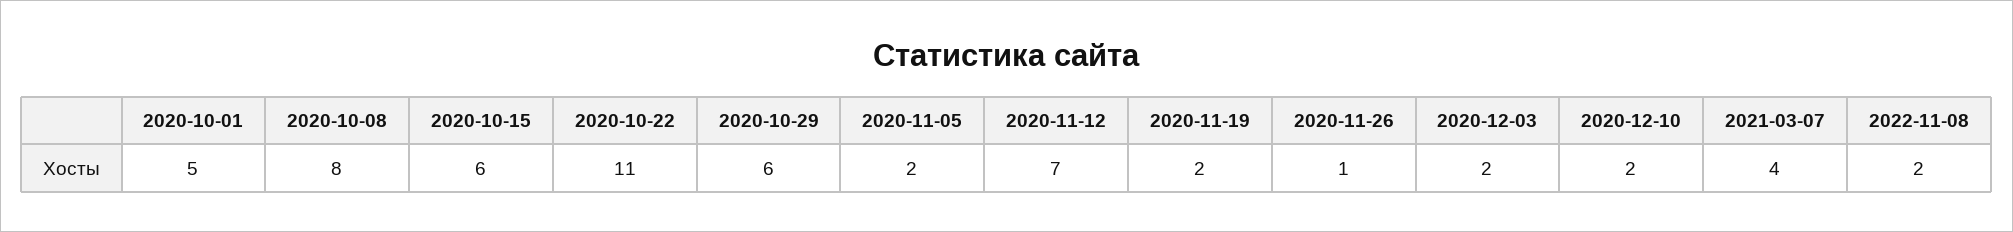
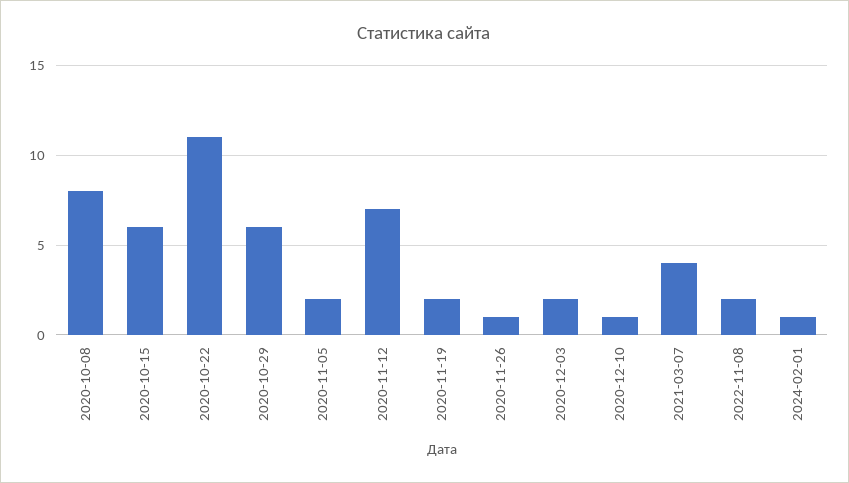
2020-10-01: 5 -> none
2020-12-10: 2 -> 1
2024-02-01: none -> 1

